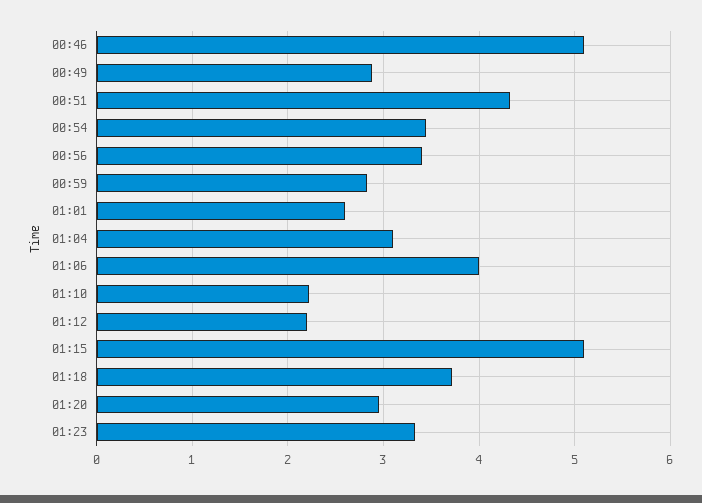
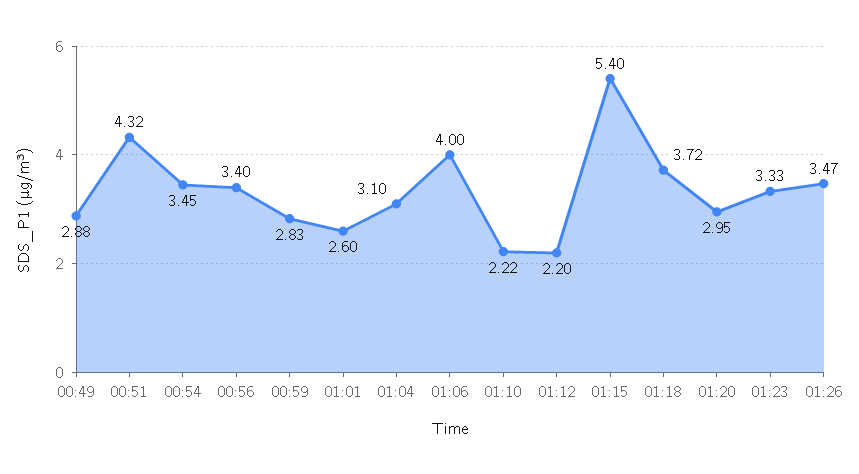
00:46: 5.1 -> none
01:15: 5.1 -> 5.4
01:26: none -> 3.47

